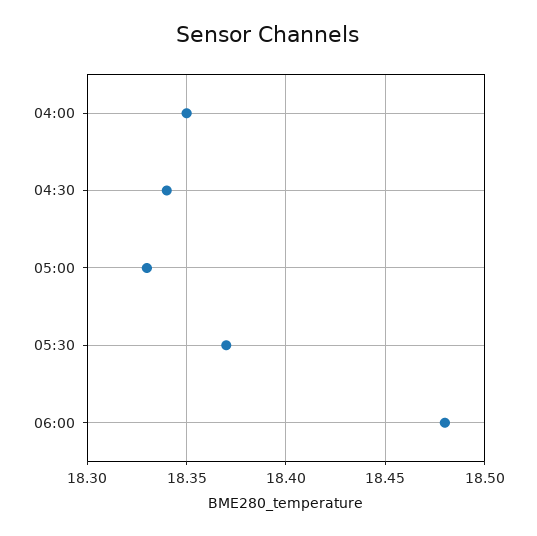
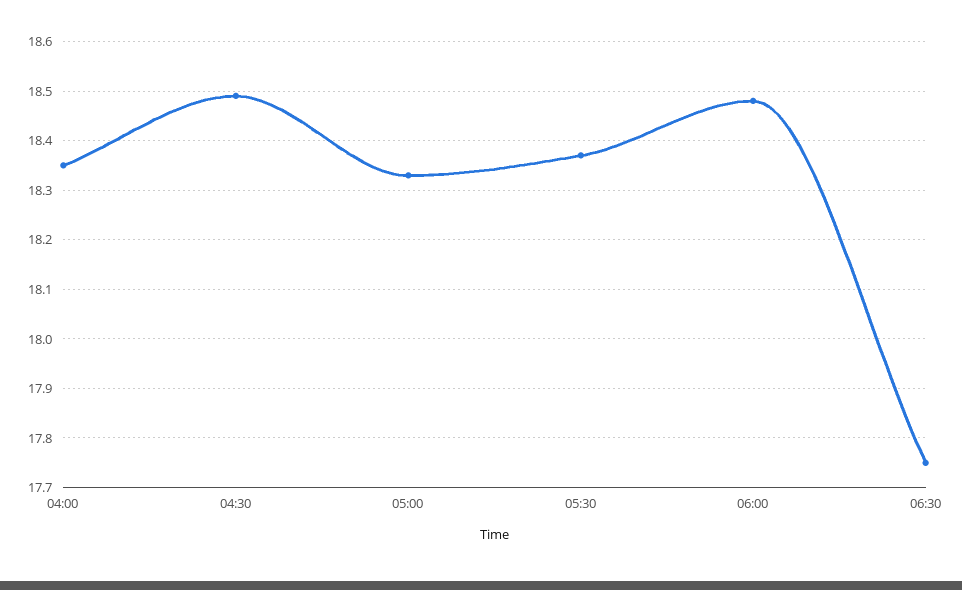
04:30: 18.34 -> 18.5
06:30: none -> 17.75

